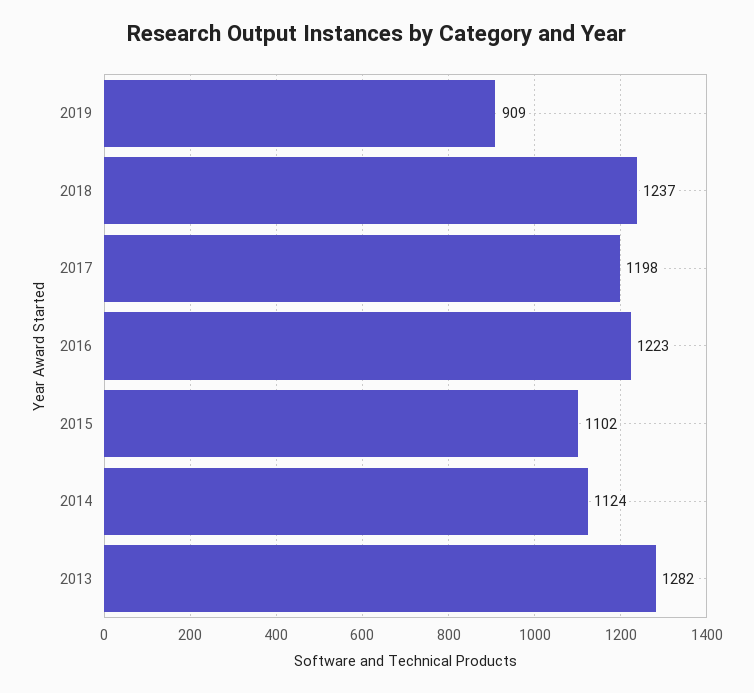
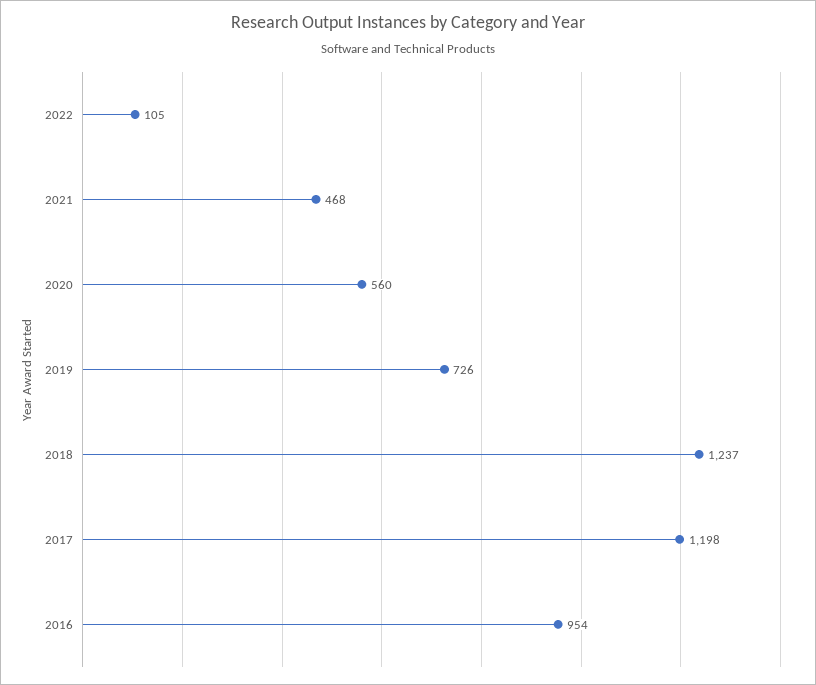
2019: 909 -> 726
2016: 1223 -> 954
2015: 1102 -> none
2014: 1124 -> none
2013: 1282 -> none
2022: none -> 105
2021: none -> 468
2020: none -> 560

